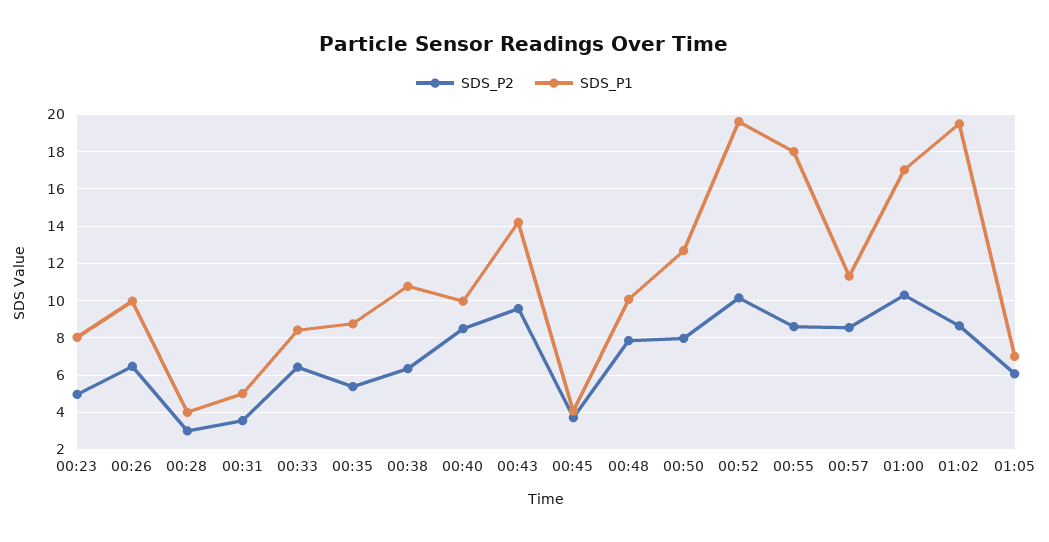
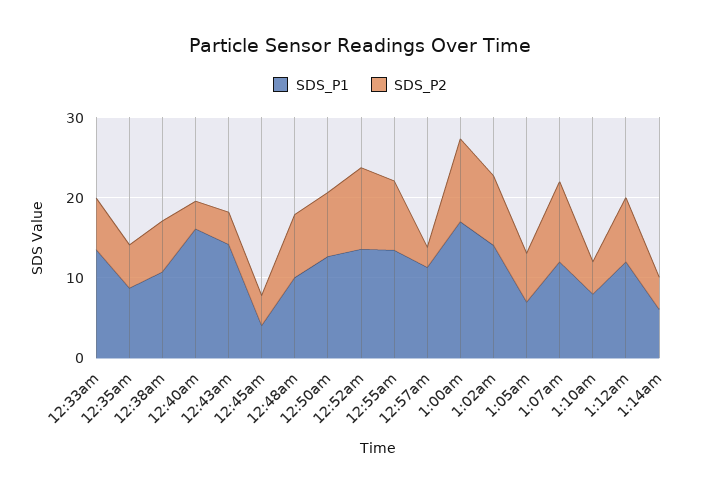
SDS_P2, 00:23: 5 -> none
SDS_P1, 00:23: 8 -> none
SDS_P2, 00:26: 6.5 -> none
SDS_P1, 00:26: 10 -> none
SDS_P2, 00:28: 3 -> none
SDS_P1, 00:28: 4 -> none
SDS_P2, 00:31: 3.5 -> none
SDS_P1, 00:31: 5 -> none
SDS_P1, 00:33: 8.5 -> 14
SDS_P2, 00:40: 8.5 -> 4
SDS_P1, 00:40: 10 -> 16
SDS_P2, 00:43: 9.5 -> 4
SDS_P1, 00:52: 19.5 -> 14
SDS_P1, 00:55: 18 -> 14
SDS_P2, 00:57: 8.5 -> 2
SDS_P1, 01:02: 19.5 -> 14
SDS_P1, 1:07am: none -> 12
SDS_P2, 1:07am: none -> 10
SDS_P1, 1:10am: none -> 8
SDS_P2, 1:10am: none -> 4
SDS_P1, 1:12am: none -> 12
SDS_P2, 1:12am: none -> 8
SDS_P1, 1:14am: none -> 6
SDS_P2, 1:14am: none -> 4

